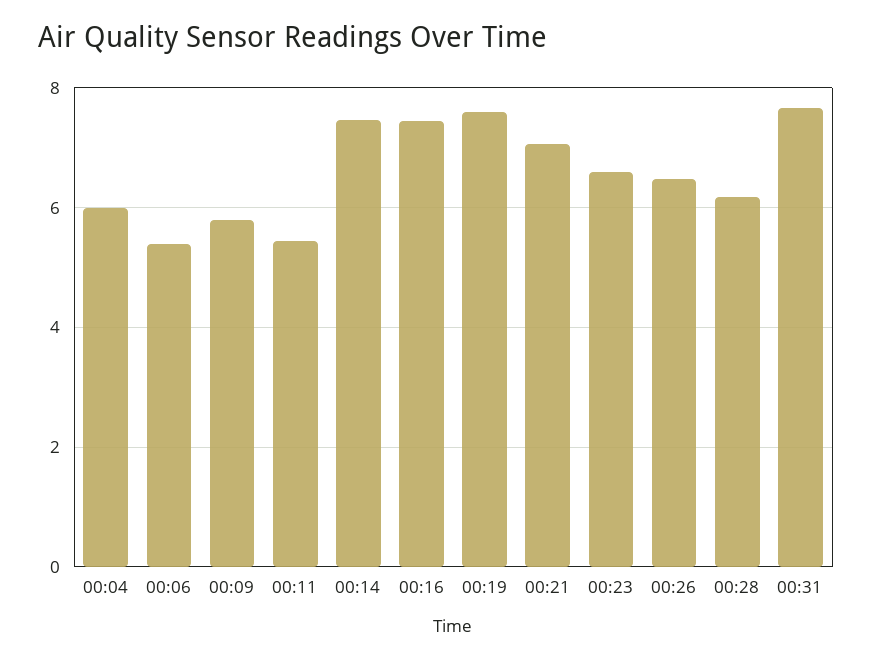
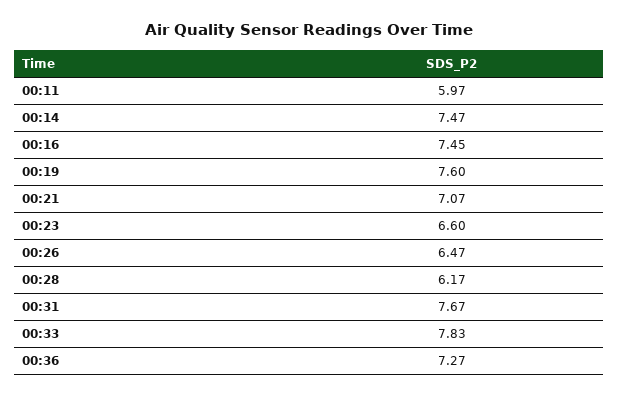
00:04: 6 -> none
00:06: 5.4 -> none
00:09: 5.8 -> none
00:11: 5.4 -> 5.97
00:33: none -> 7.83
00:36: none -> 7.27

